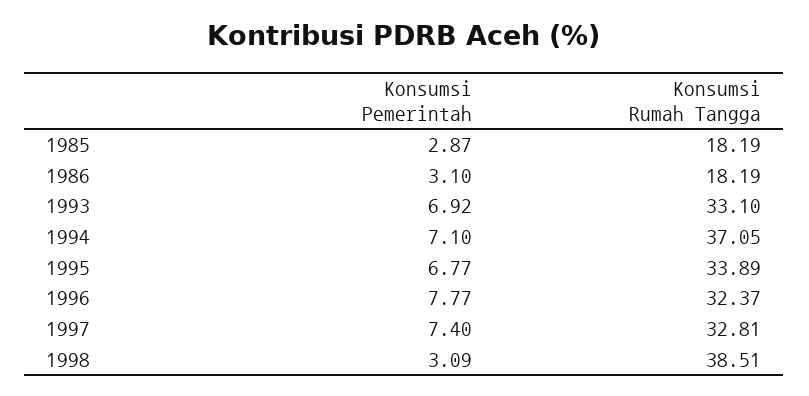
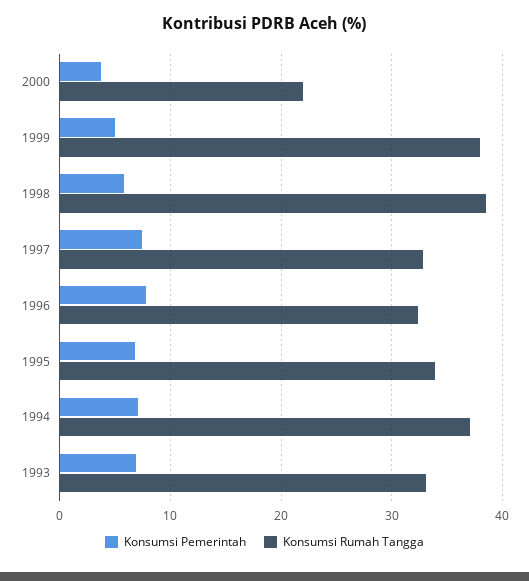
Konsumsi Pemerintah, 1985: 2.87 -> none
Konsumsi Rumah Tangga, 1985: 18.19 -> none
Konsumsi Pemerintah, 1986: 3.1 -> none
Konsumsi Rumah Tangga, 1986: 18.19 -> none
Konsumsi Pemerintah, 1998: 3.09 -> 6
Konsumsi Pemerintah, 2000: none -> 4
Konsumsi Rumah Tangga, 2000: none -> 22
Konsumsi Pemerintah, 1999: none -> 5
Konsumsi Rumah Tangga, 1999: none -> 38

